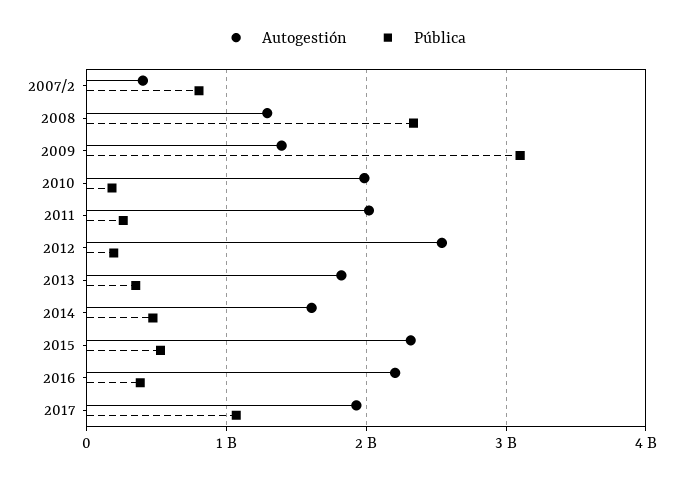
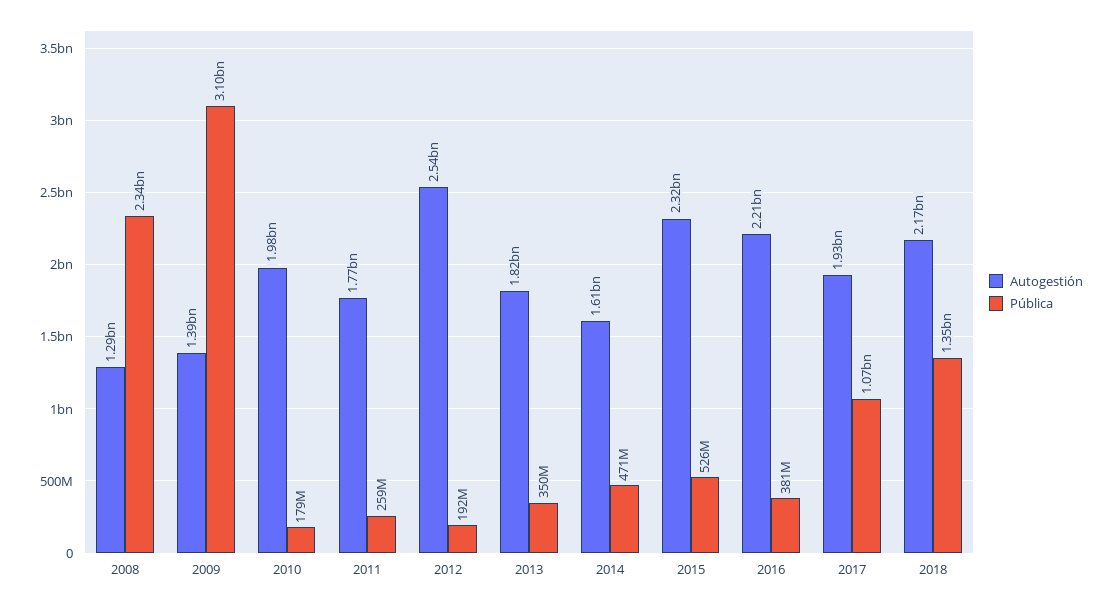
Autogestión, 2007/2: 400000000 -> none
Pública, 2007/2: 800000000 -> none
Autogestión, 2011: 2000000000 -> 1770000000
Autogestión, 2018: none -> 2170000000
Pública, 2018: none -> 1350000000

